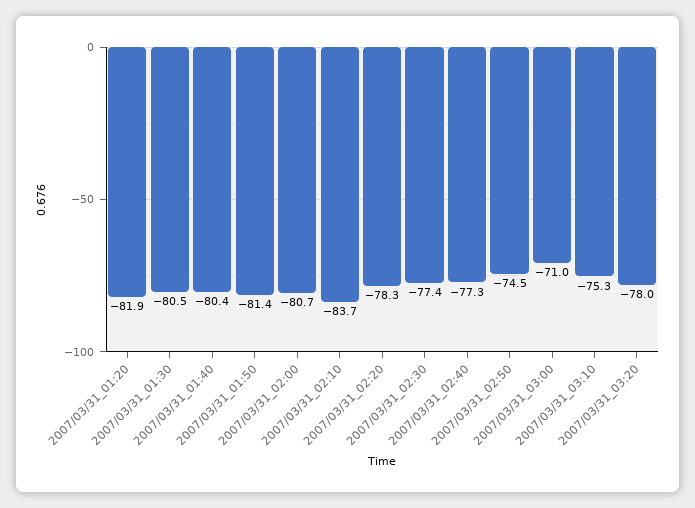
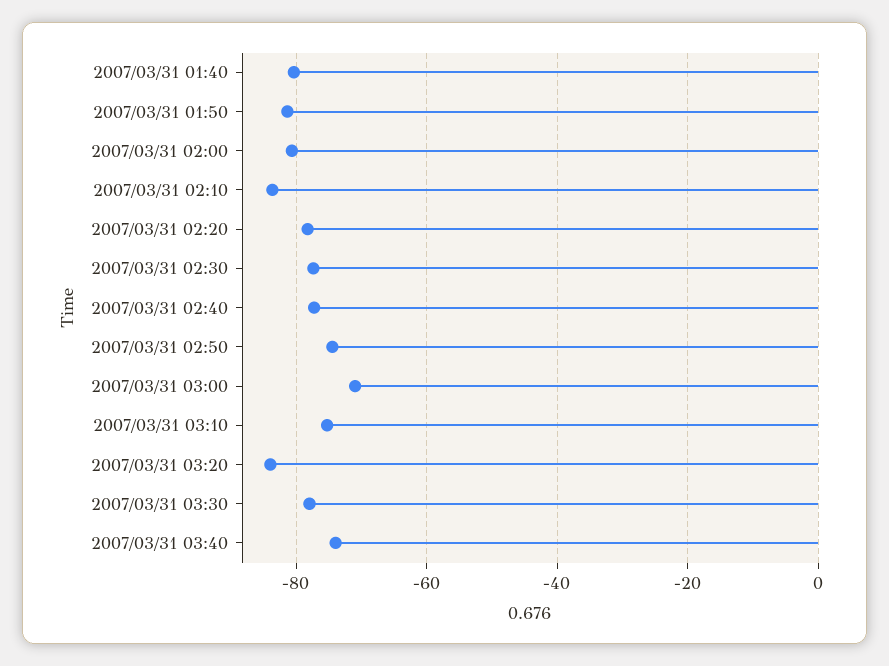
2007/03/31_01:20: -81.9 -> none
2007/03/31_01:30: -80.5 -> none
2007/03/31_03:20: -78 -> -84
2007/03/31 03:30: none -> -78
2007/03/31 03:40: none -> -74

